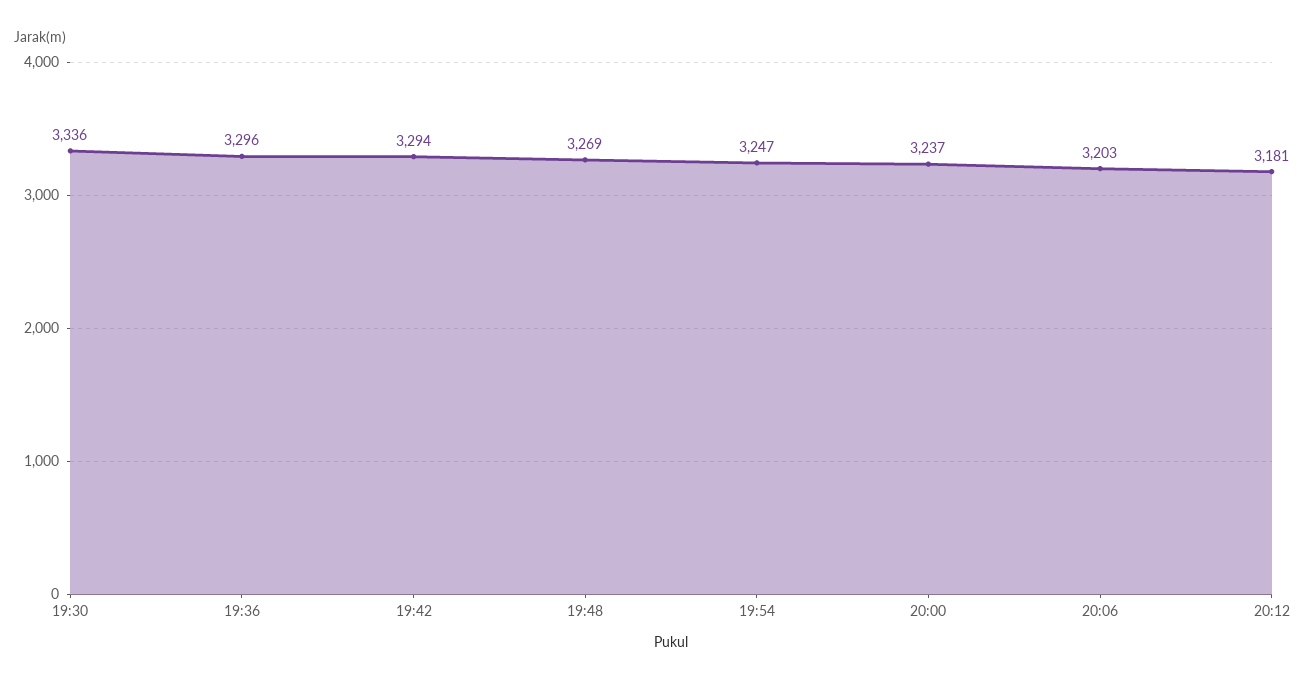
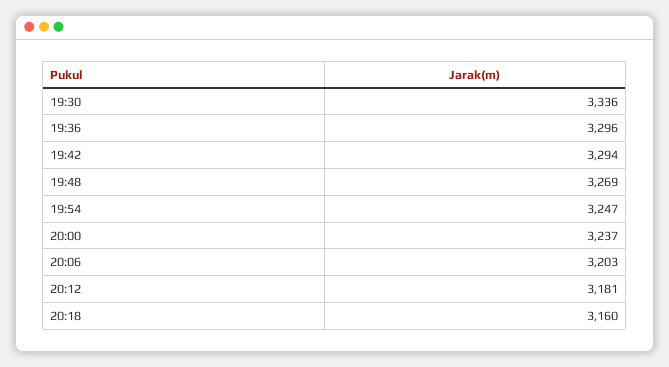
20:18: none -> 3160

